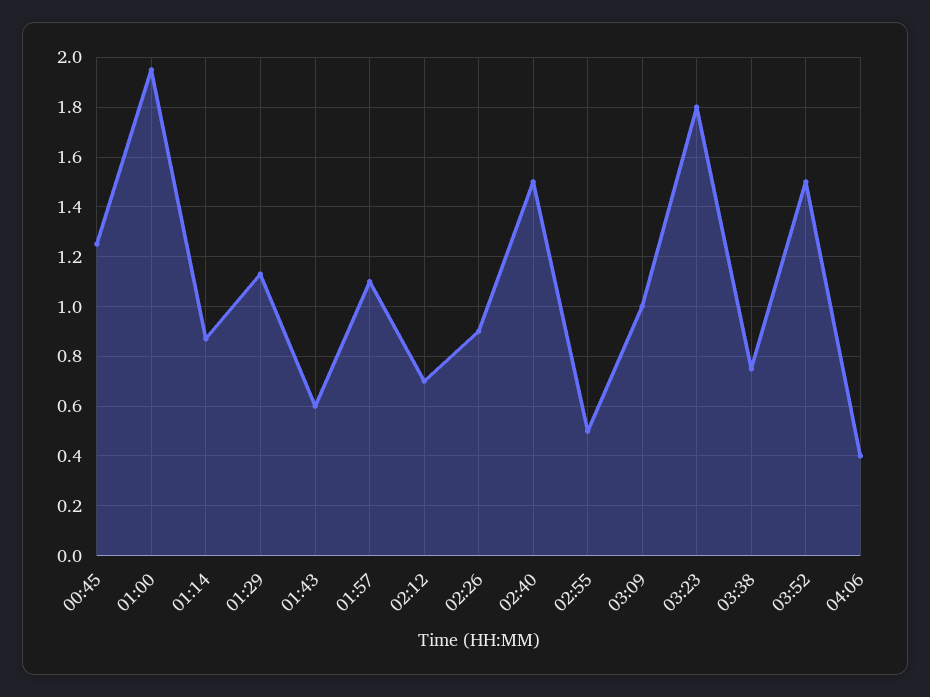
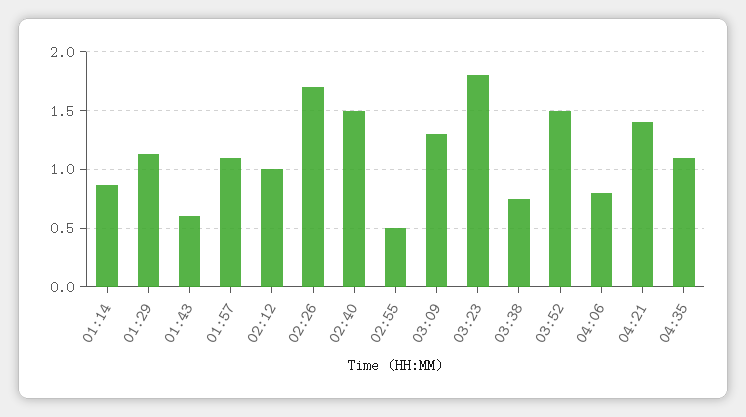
00:45: 1.25 -> none
01:00: 1.95 -> none
02:12: 0.7 -> 1
02:26: 0.9 -> 1.7
03:09: 1 -> 1.3
04:06: 0.4 -> 0.8
04:21: none -> 1.4
04:35: none -> 1.1

